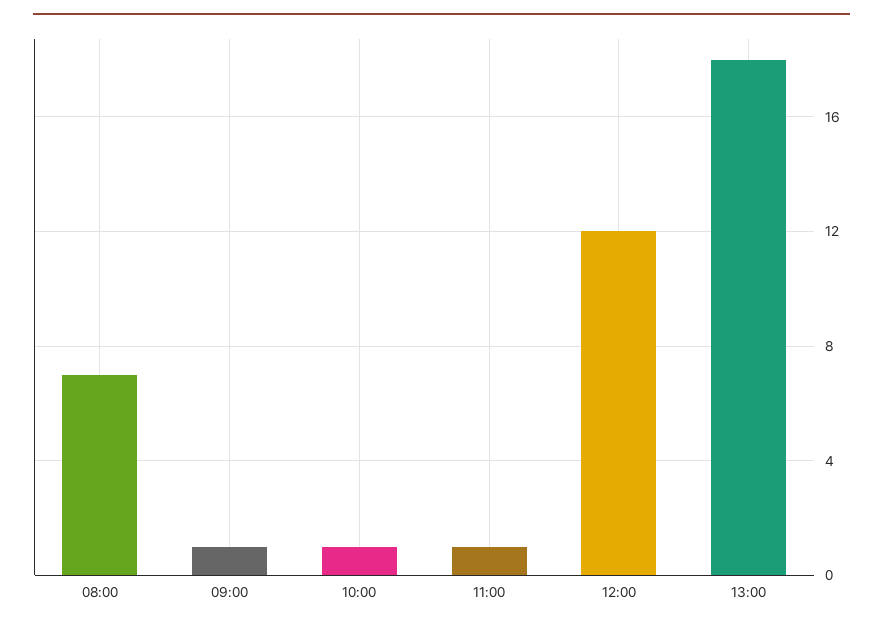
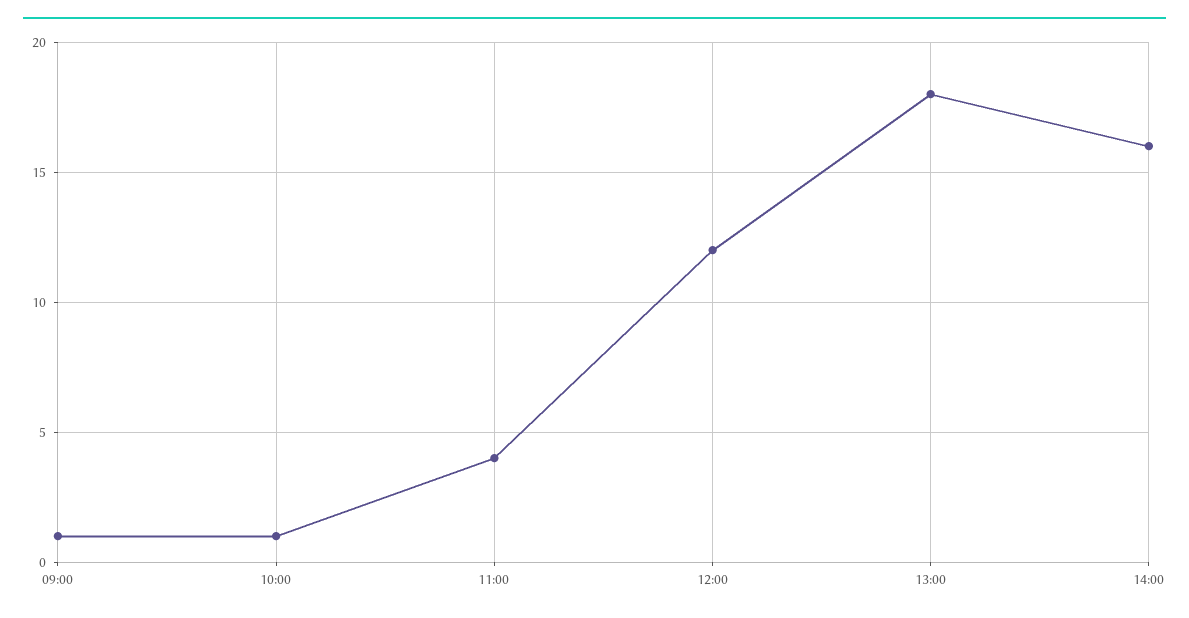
08:00: 7 -> none
11:00: 1 -> 4
14:00: none -> 16

